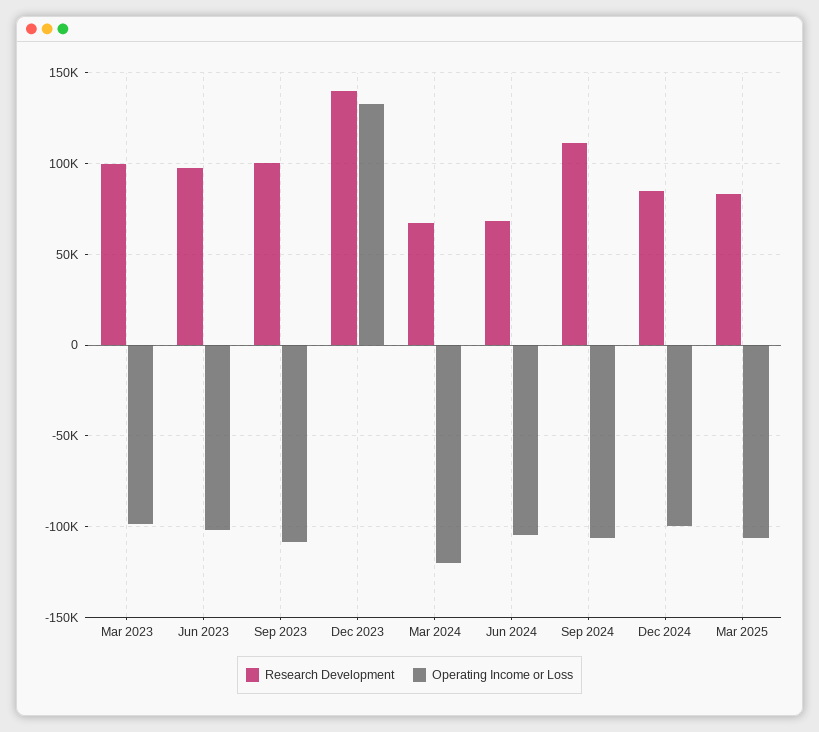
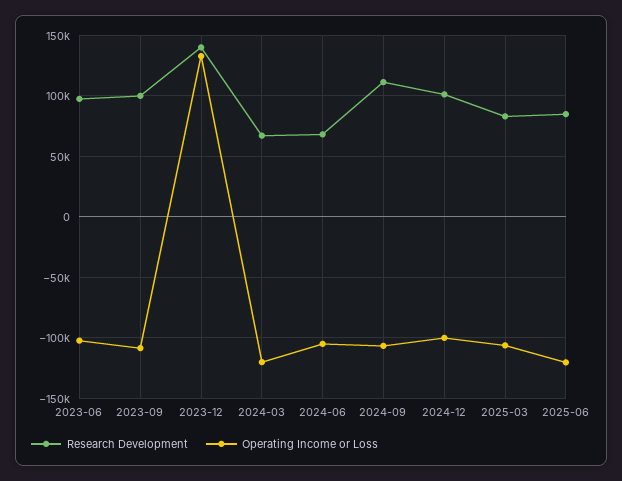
Research Development, Mar 2023: 100000 -> none
Operating Income or Loss, Mar 2023: -100000 -> none
Research Development, Dec 2024: 85000 -> 100000
Research Development, 2025-06: none -> 85000
Operating Income or Loss, 2025-06: none -> -120000

